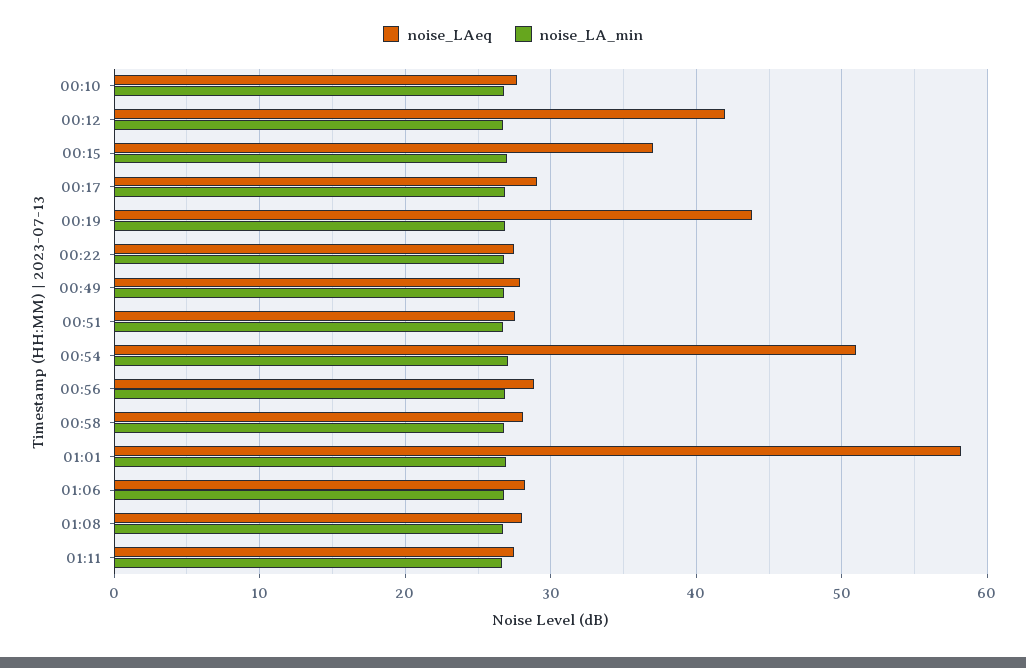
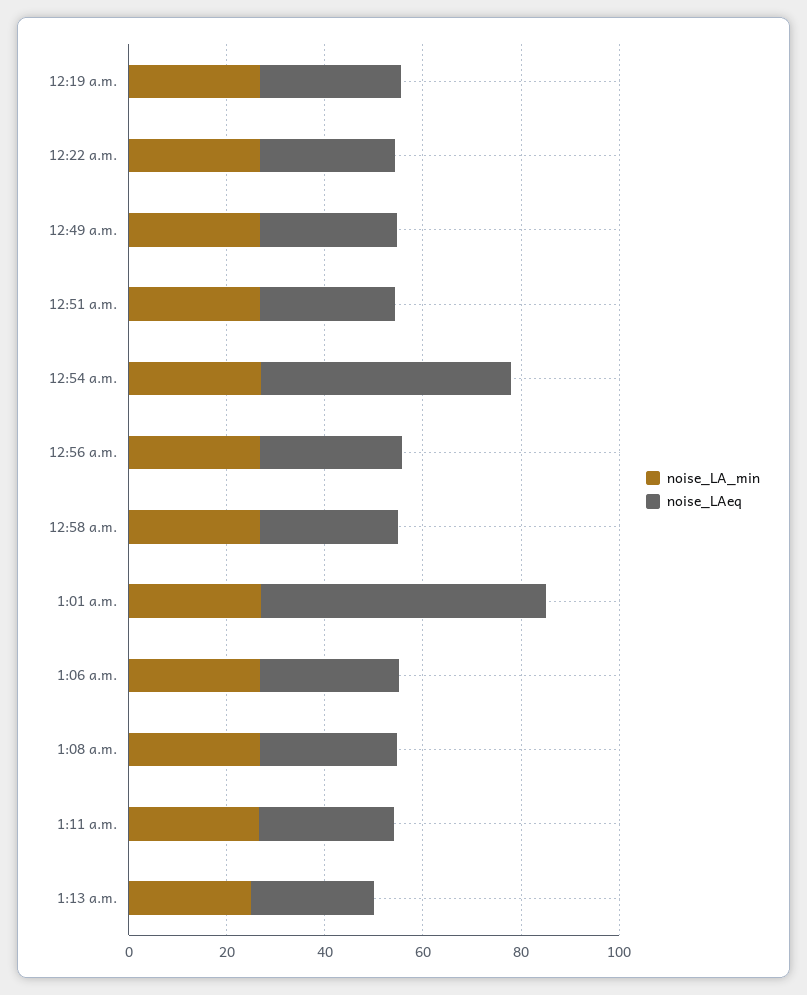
noise_LAeq, 00:10: 28 -> none
noise_LA_min, 00:10: 27 -> none
noise_LAeq, 00:12: 42 -> none
noise_LA_min, 00:12: 27 -> none
noise_LAeq, 00:15: 37 -> none
noise_LA_min, 00:15: 27 -> none
noise_LAeq, 00:17: 29 -> none
noise_LA_min, 00:17: 27 -> none
noise_LAeq, 00:19: 44 -> 30
noise_LA_min, 1:13 a.m.: none -> 25
noise_LAeq, 1:13 a.m.: none -> 25

